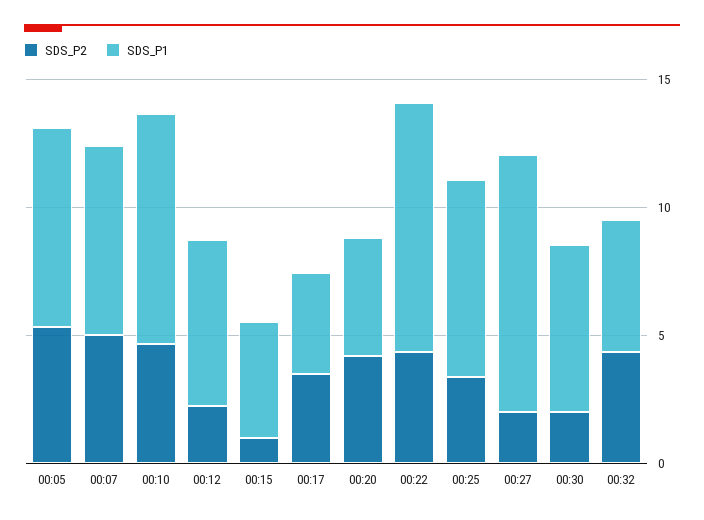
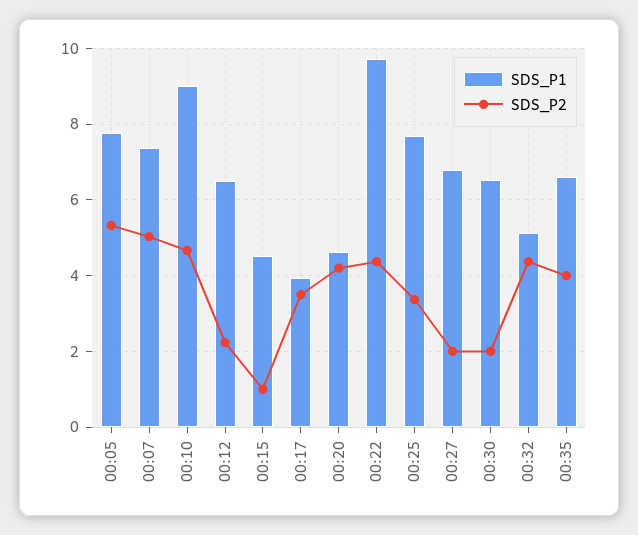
SDS_P1, 00:27: 10 -> 6.8
SDS_P1, 00:35: none -> 6.6
SDS_P2, 00:35: none -> 4

